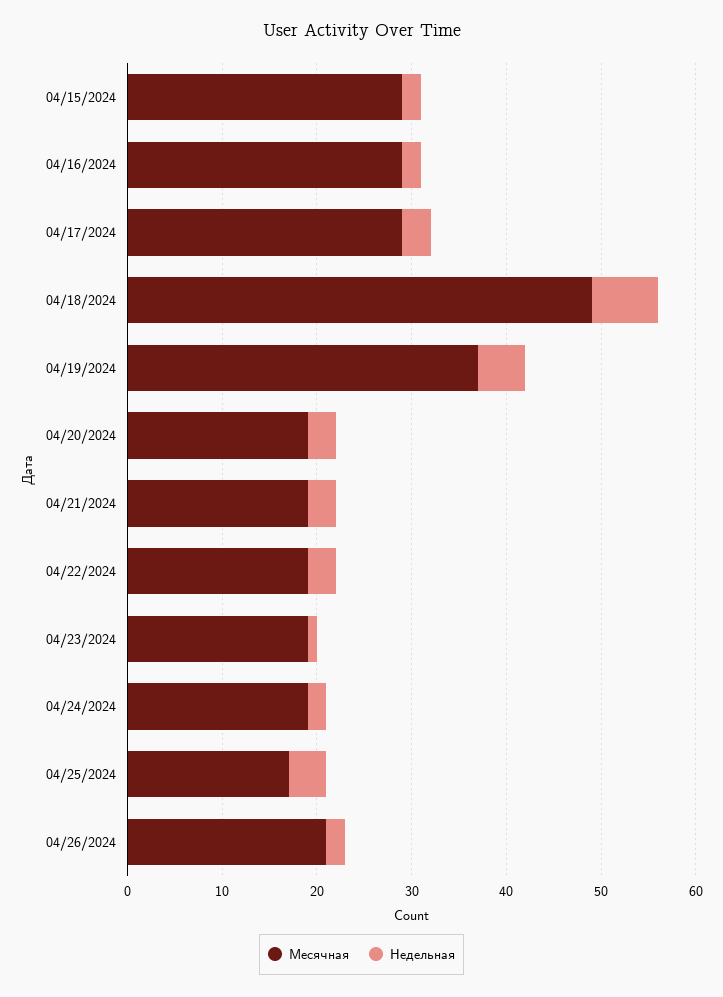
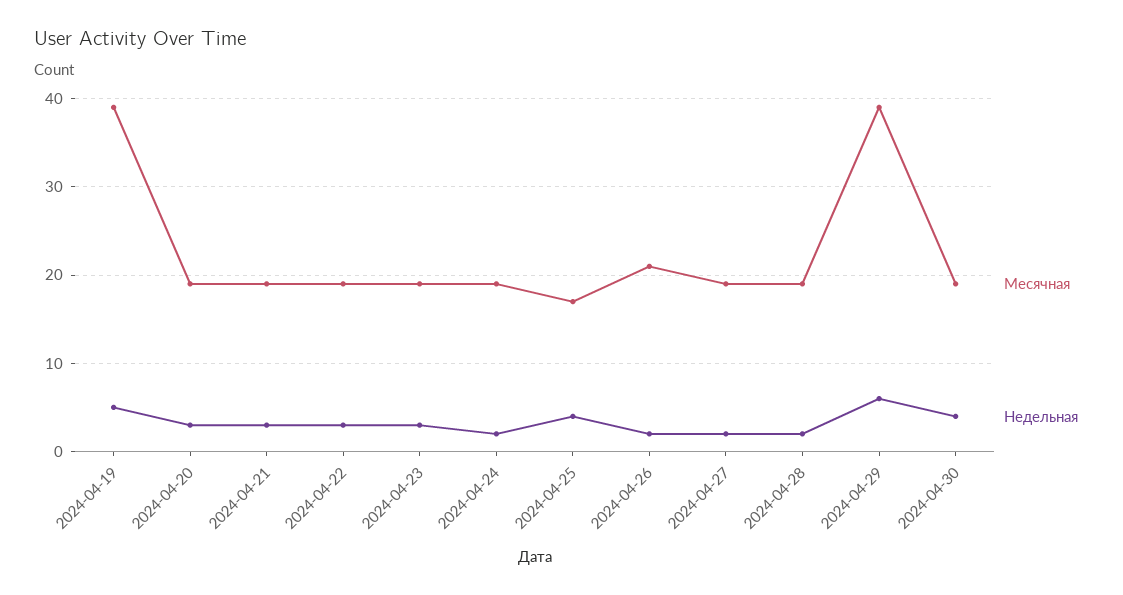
Месячная, 04/15/2024: 29 -> none
Недельная, 04/15/2024: 2 -> none
Месячная, 04/16/2024: 29 -> none
Недельная, 04/16/2024: 2 -> none
Месячная, 04/17/2024: 29 -> none
Недельная, 04/17/2024: 3 -> none
Месячная, 04/18/2024: 49 -> none
Недельная, 04/18/2024: 7 -> none
Месячная, 04/19/2024: 37 -> 39
Недельная, 04/23/2024: 1 -> 3
Месячная, 2024-04-27: none -> 19
Недельная, 2024-04-27: none -> 2
Месячная, 2024-04-28: none -> 19
Недельная, 2024-04-28: none -> 2
Месячная, 2024-04-29: none -> 39
Недельная, 2024-04-29: none -> 6
Месячная, 2024-04-30: none -> 19
Недельная, 2024-04-30: none -> 4

